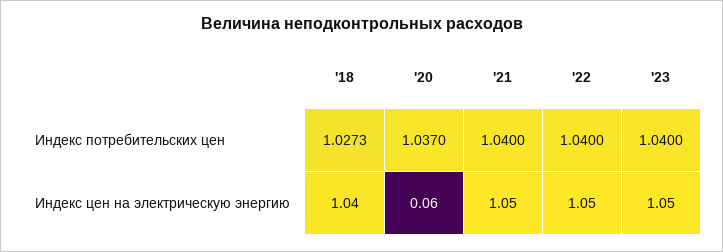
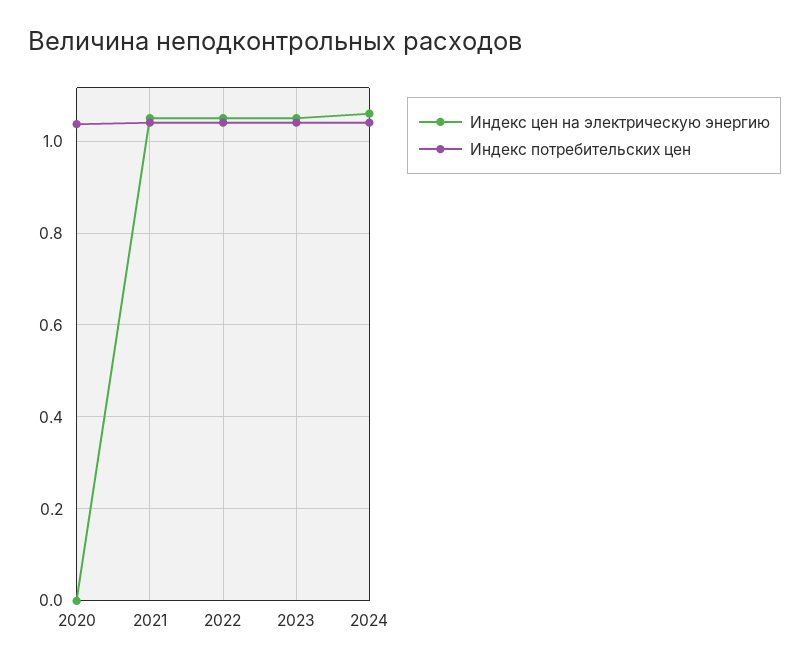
Индекс потребительских цен, '18: 1.0273 -> none
Индекс цен на электрическую энергию, '18: 1.04 -> none
Индекс цен на электрическую энергию, '20: 0.06 -> 0
Индекс цен на электрическую энергию, 2024: none -> 1.06
Индекс потребительских цен, 2024: none -> 1.04

